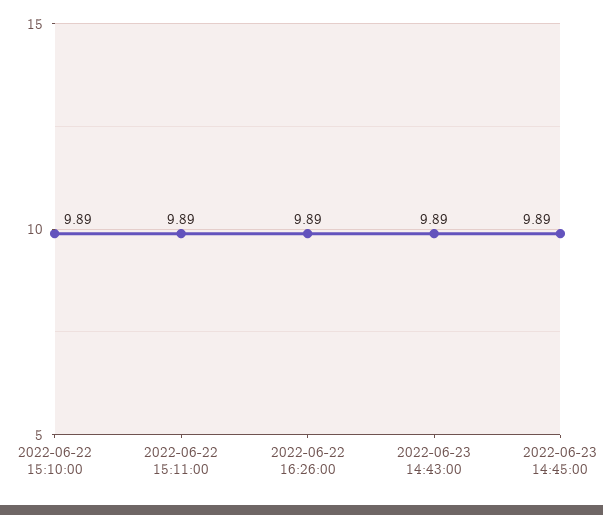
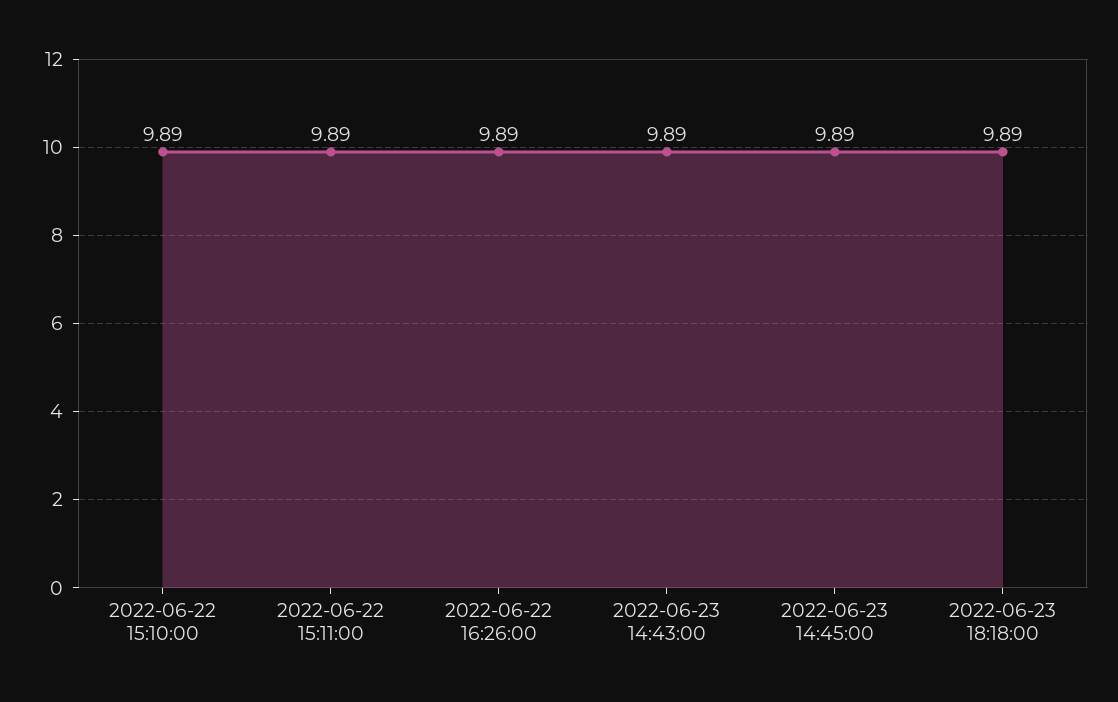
2022-06-23 18:18:00: none -> 9.89

